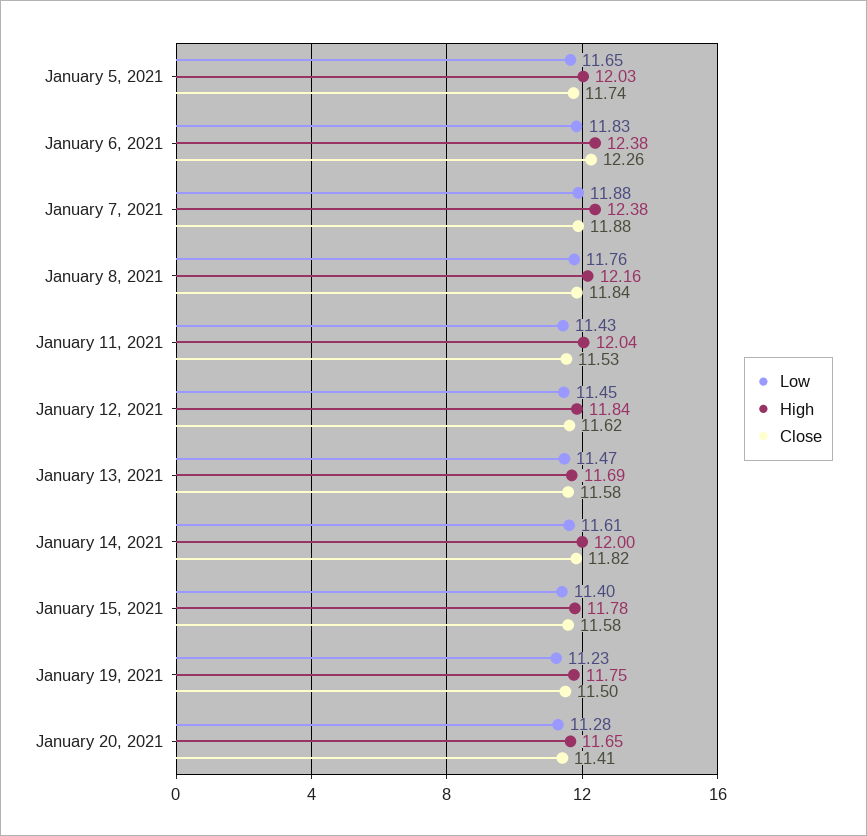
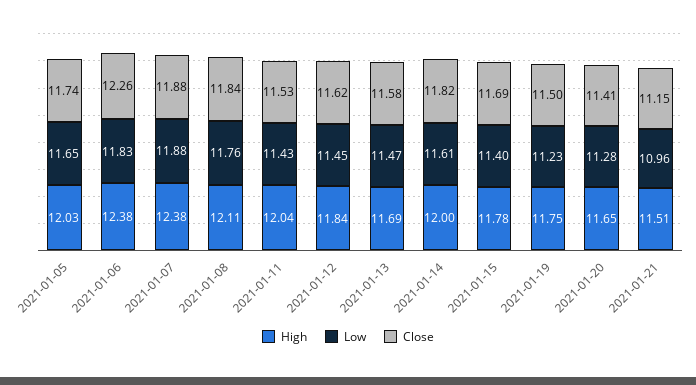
High, January 8, 2021: 12.16 -> 12.11
Close, January 15, 2021: 11.58 -> 11.69
High, 2021-01-21: none -> 11.51
Low, 2021-01-21: none -> 10.96
Close, 2021-01-21: none -> 11.15

